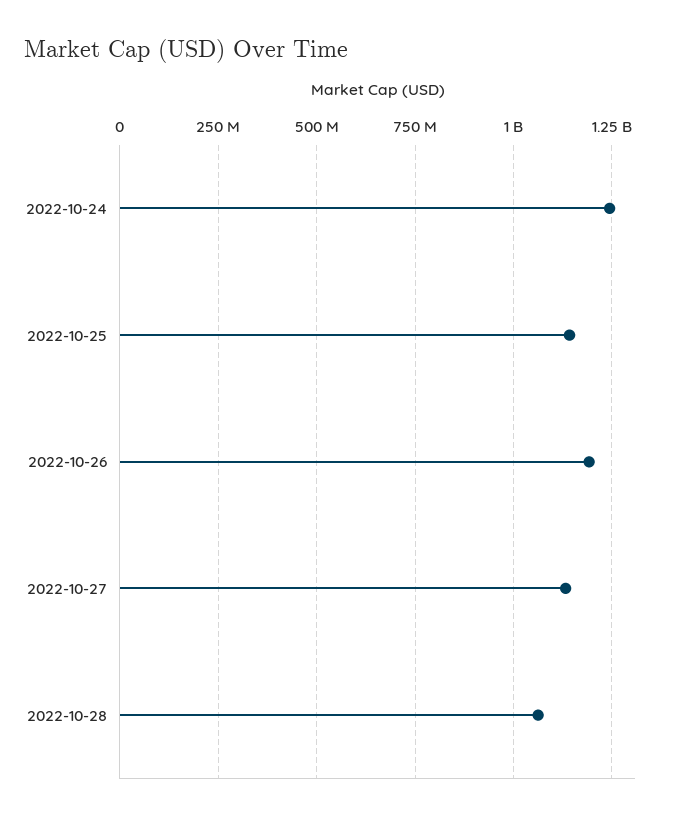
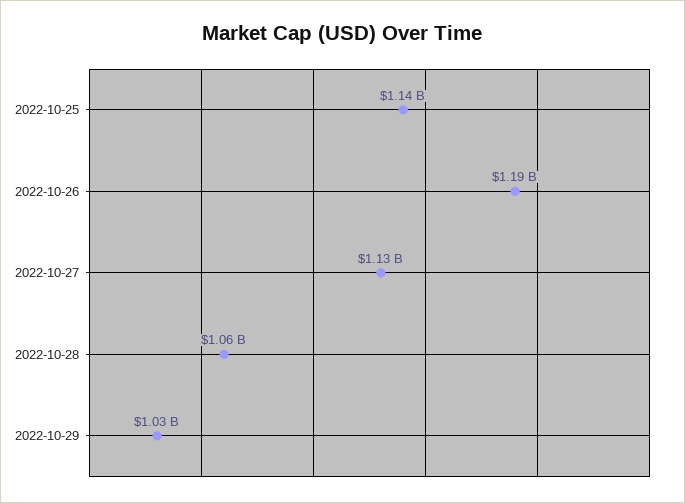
2022-10-24: 1250000000 -> none
2022-10-29: none -> 1030000000

